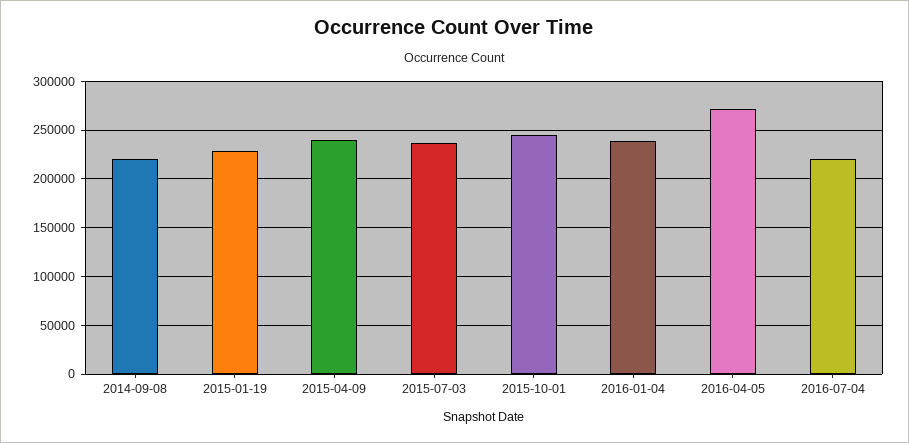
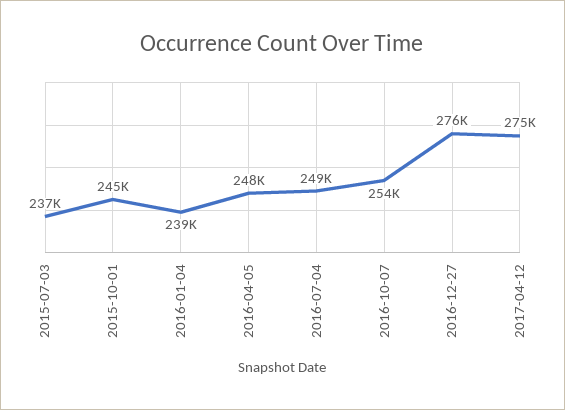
2014-09-08: 220000 -> none
2015-01-19: 230000 -> none
2015-04-09: 240000 -> none
2016-04-05: 270000 -> 248000
2016-07-04: 220000 -> 249000
2016-10-07: none -> 254000
2016-12-27: none -> 276000
2017-04-12: none -> 275000

